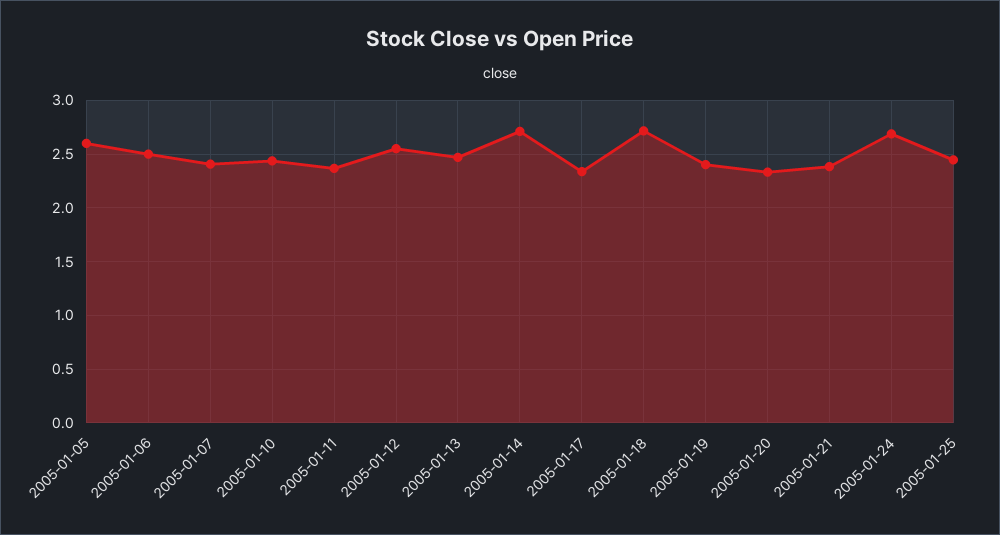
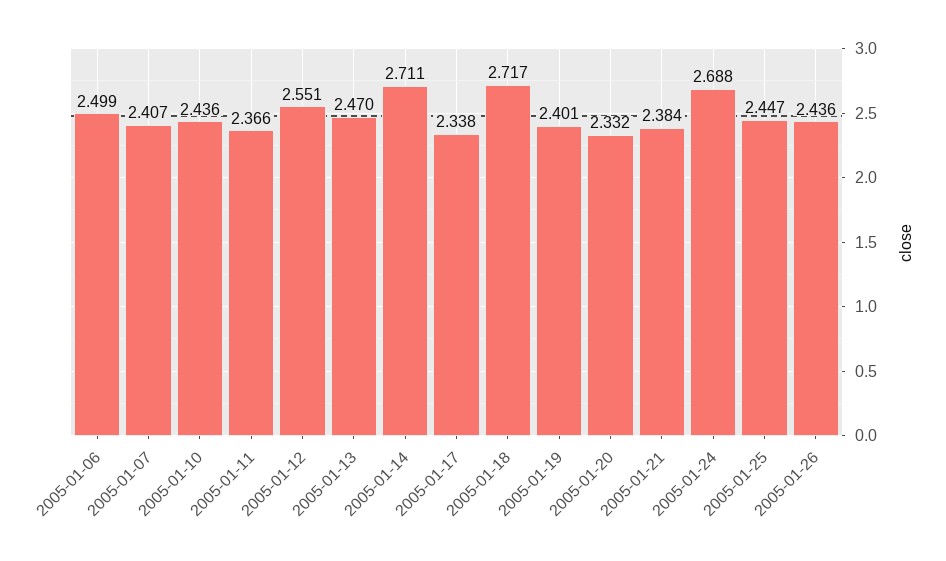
2005-01-05: 2.6 -> none
2005-01-26: none -> 2.436

